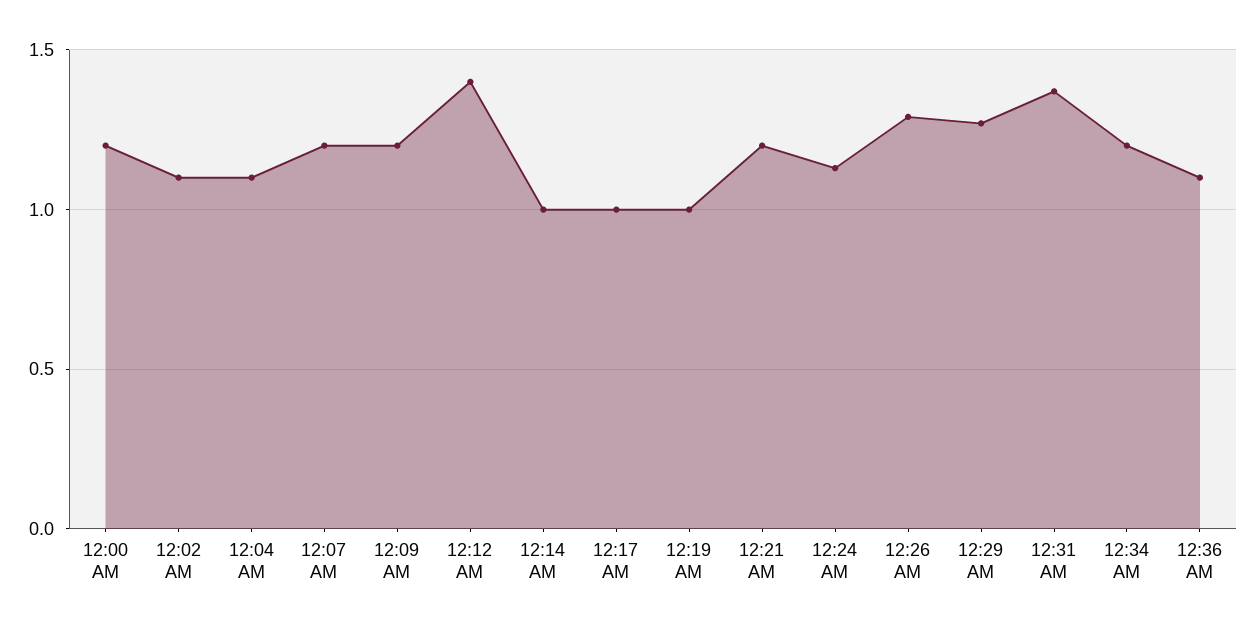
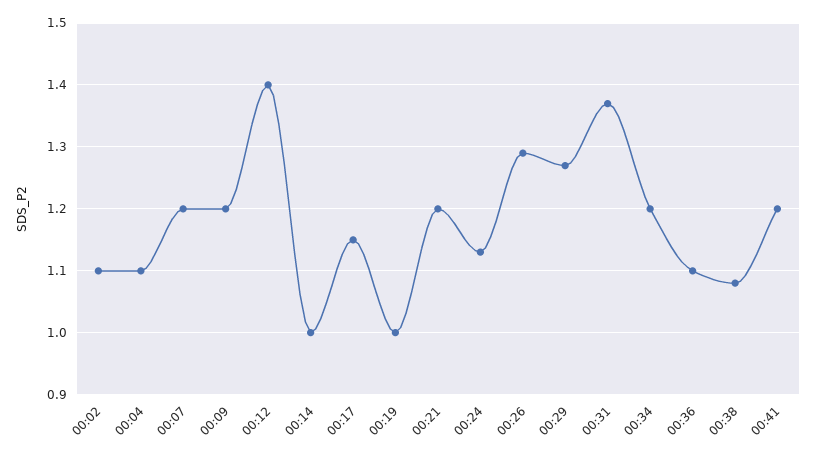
12:00 AM: 1.2 -> none
12:17 AM: 1 -> 1.15
00:38: none -> 1.08
00:41: none -> 1.2

